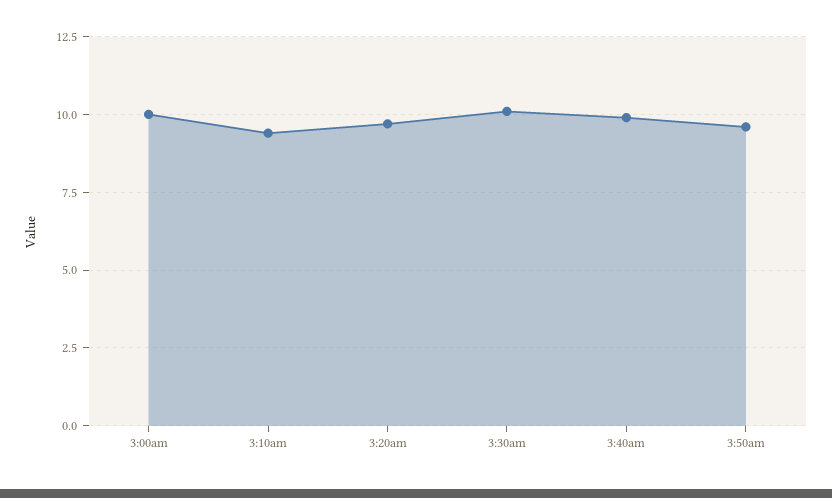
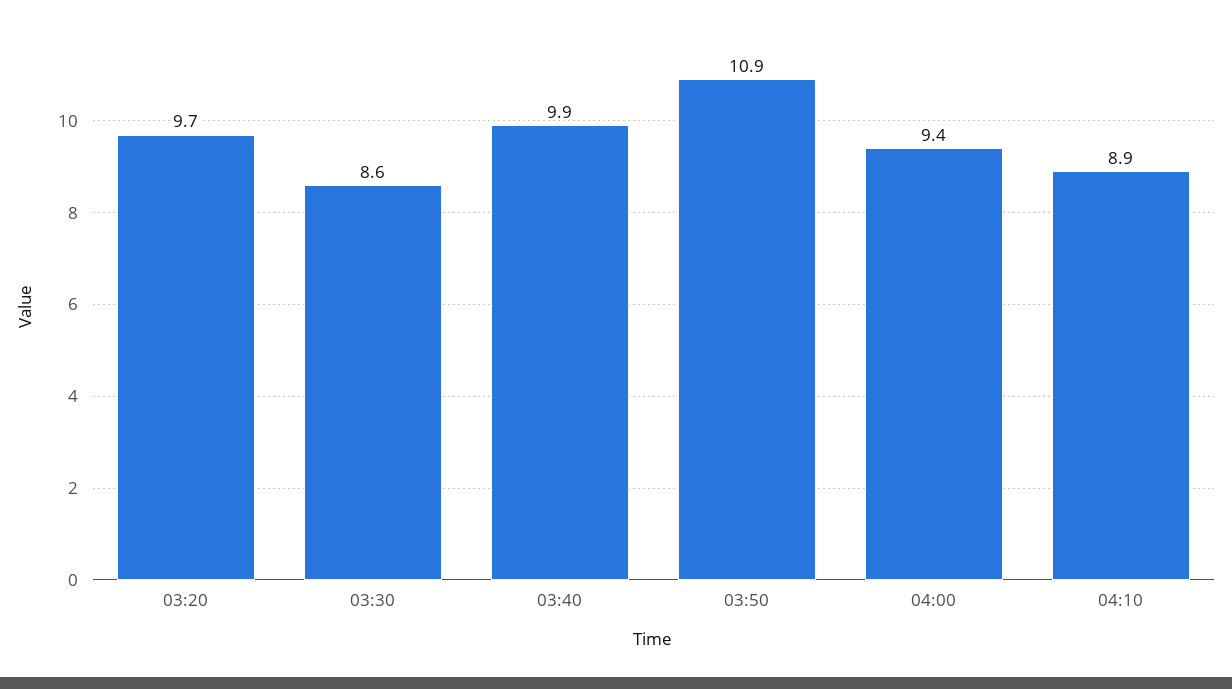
3:00am: 10 -> none
3:10am: 9.5 -> none
3:30am: 10 -> 8.6
3:50am: 9.5 -> 10.9
04:00: none -> 9.4
04:10: none -> 8.9

